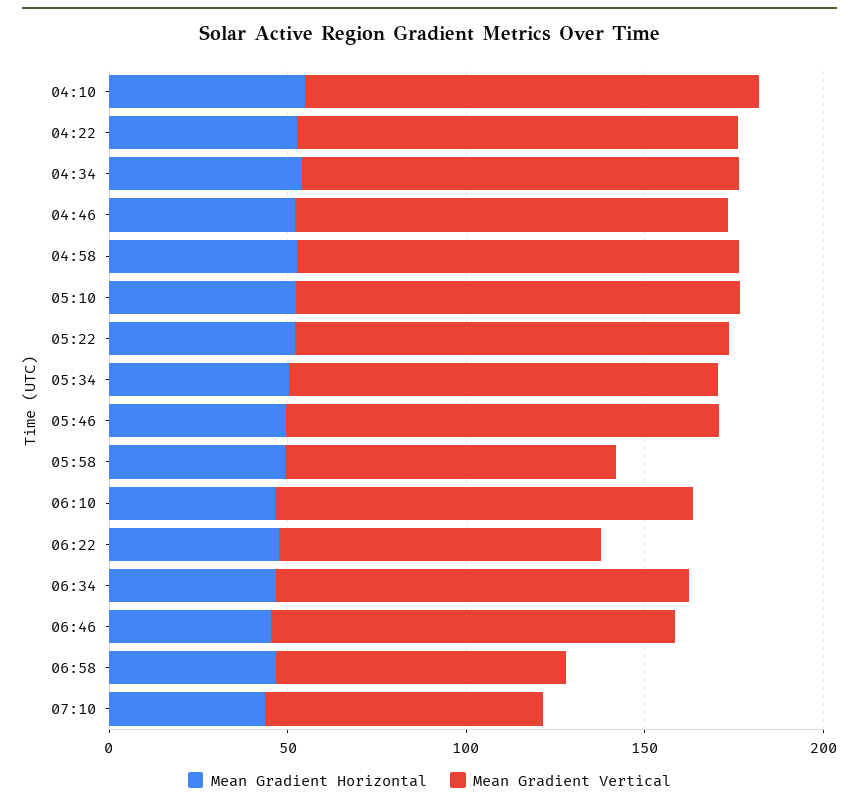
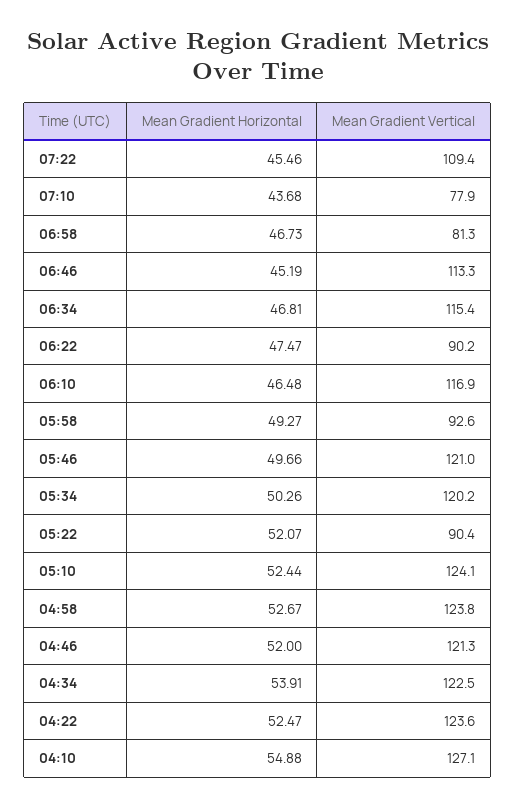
Mean Gradient Vertical, 05:22: 120 -> 90.4
Mean Gradient Horizontal, 07:22: none -> 45.46
Mean Gradient Vertical, 07:22: none -> 109.4

